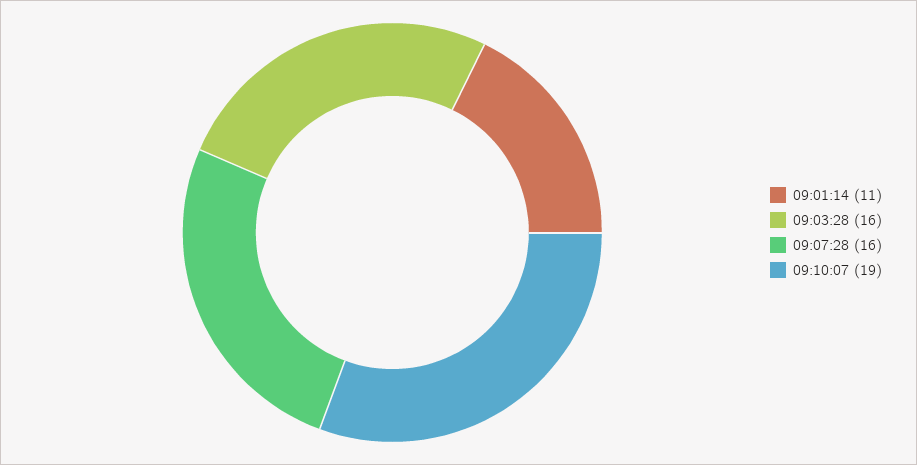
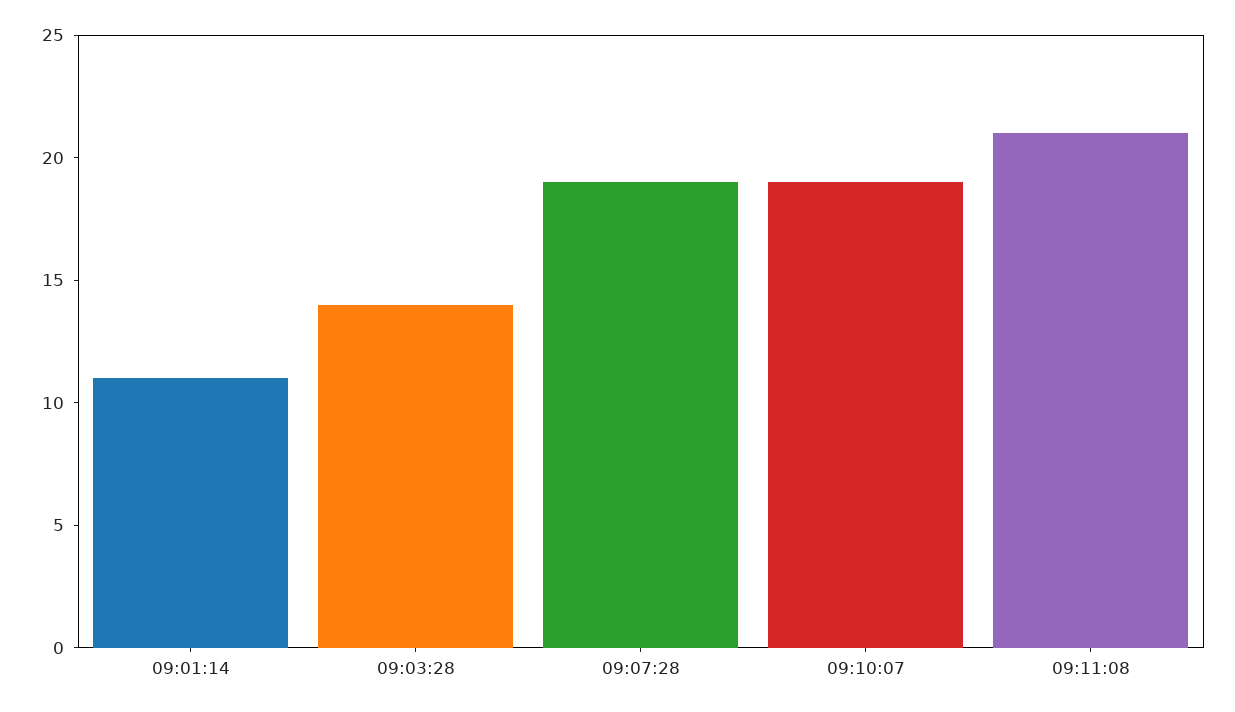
09:03:28: 16 -> 14
09:07:28: 16 -> 19
09:11:08: none -> 21

